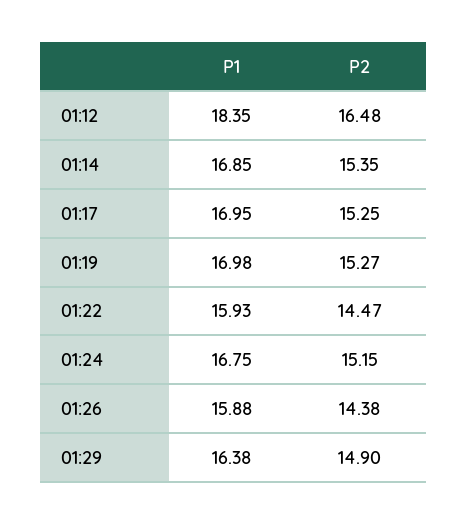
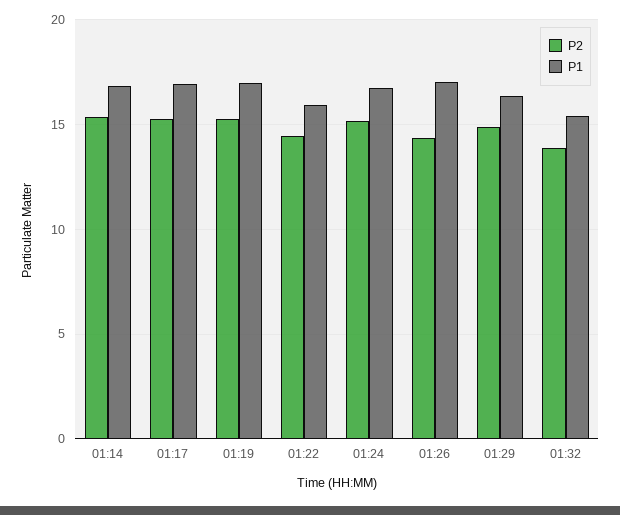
P1, 01:12: 18.35 -> none
P2, 01:12: 16.48 -> none
P1, 01:26: 15.88 -> 17
P2, 01:32: none -> 14
P1, 01:32: none -> 15.5

